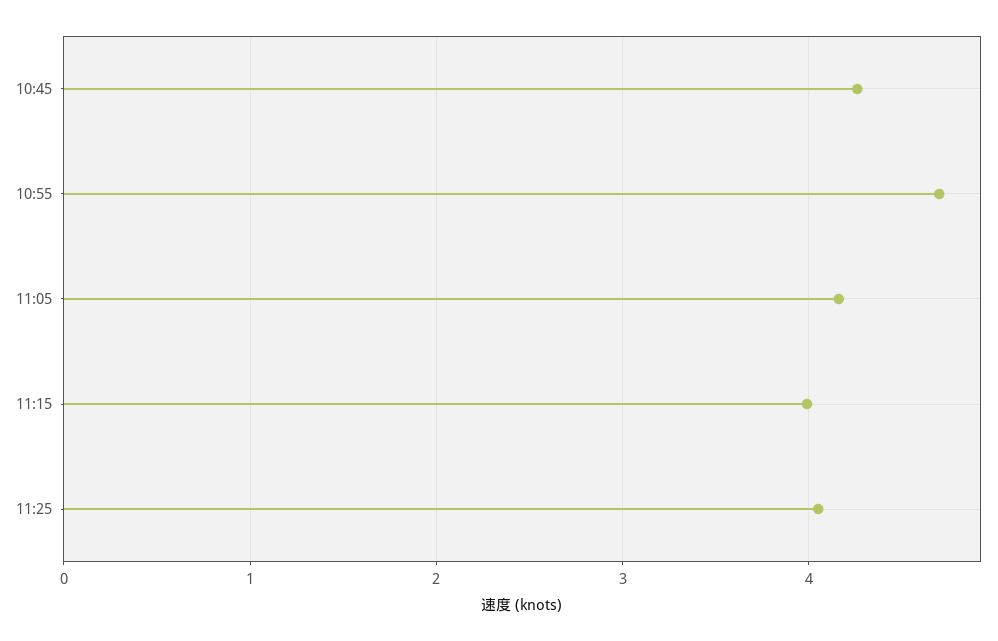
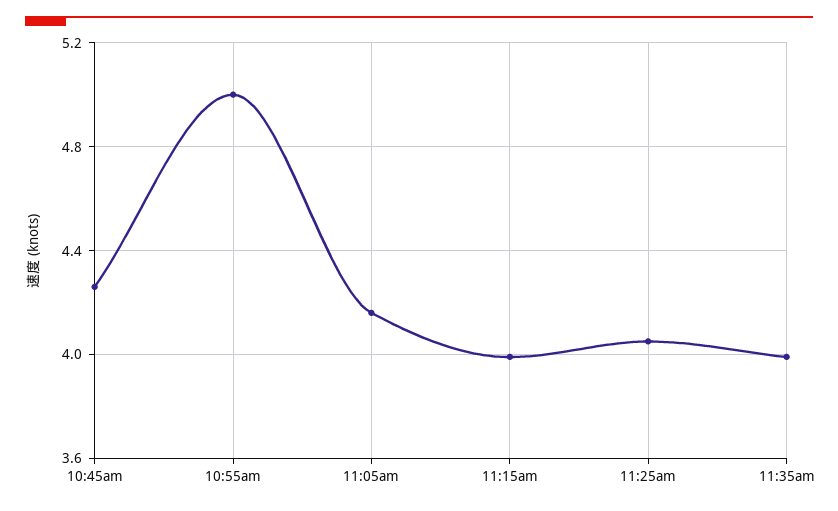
10:55: 4.7 -> 5
11:35am: none -> 4

